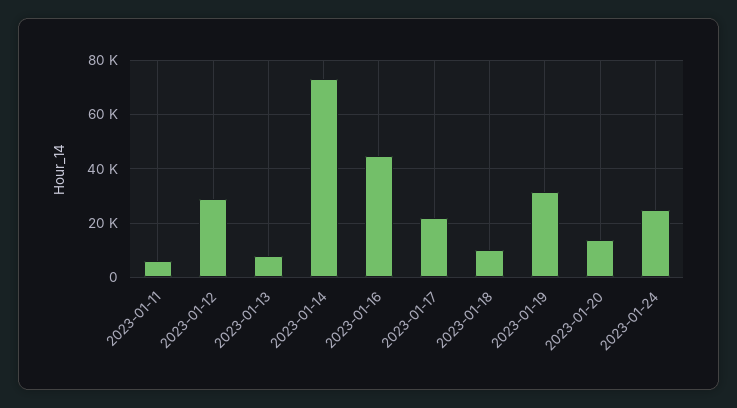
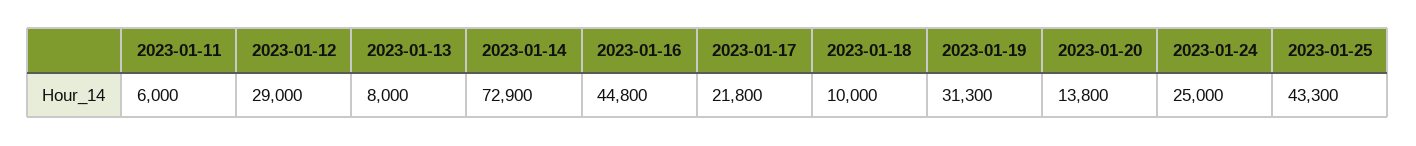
2023-01-25: none -> 43300

